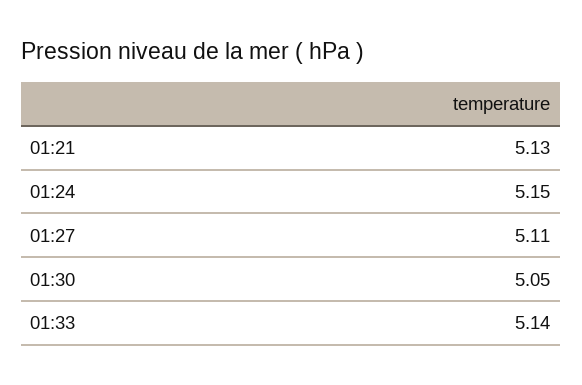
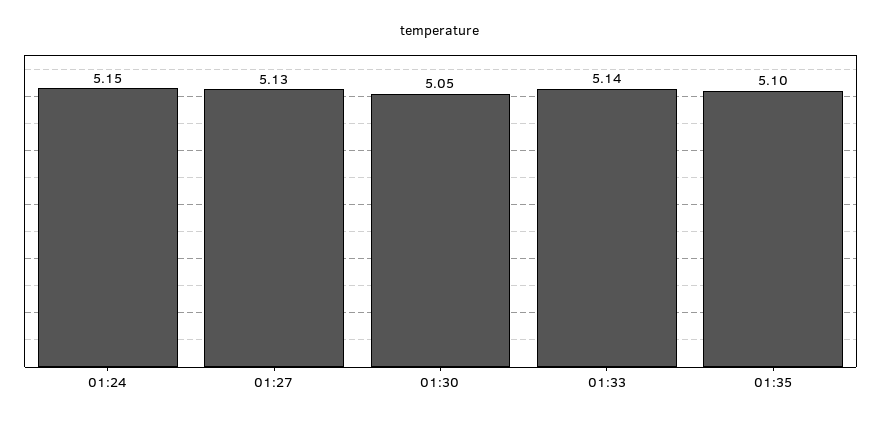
01:21: 5.13 -> none
01:27: 5.11 -> 5.13
01:35: none -> 5.1

